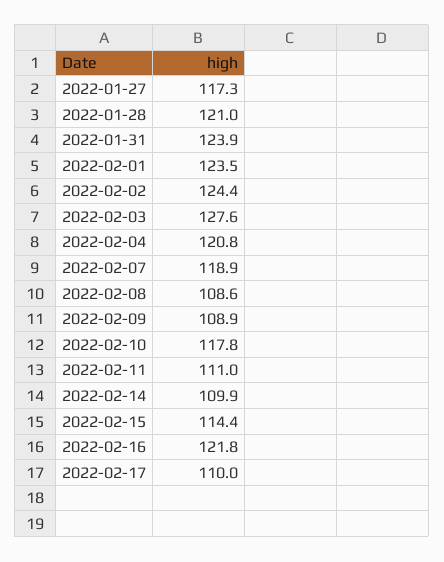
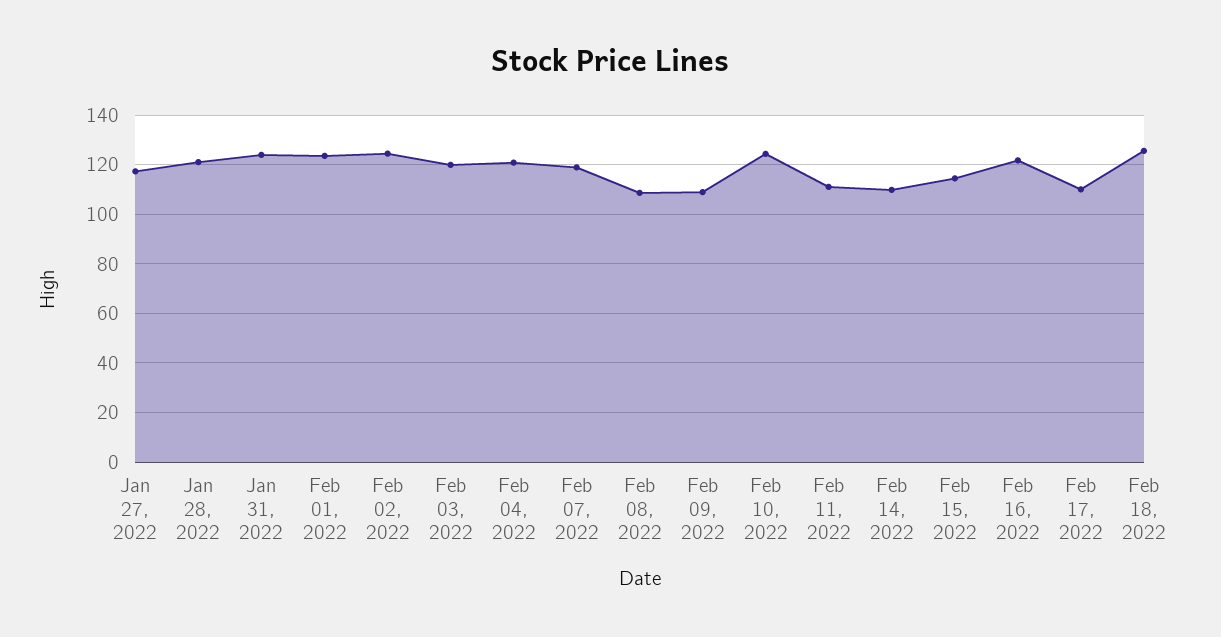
2022-02-03: 127.6 -> 120
2022-02-10: 117.8 -> 125
Feb 18, 2022: none -> 125

